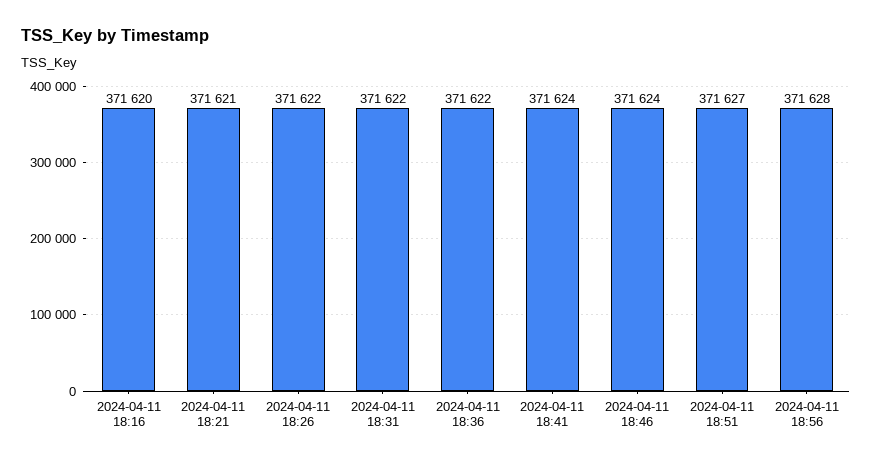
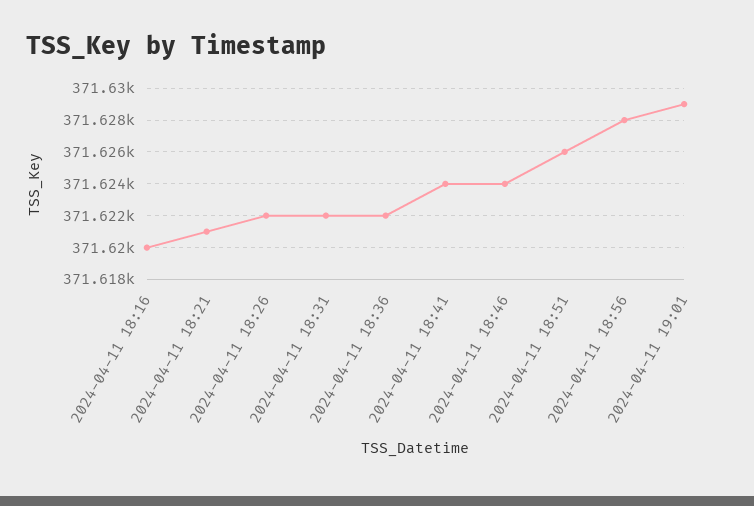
2024-04-11 18:51: 371627 -> 371626
2024-04-11 19:01: none -> 371629

